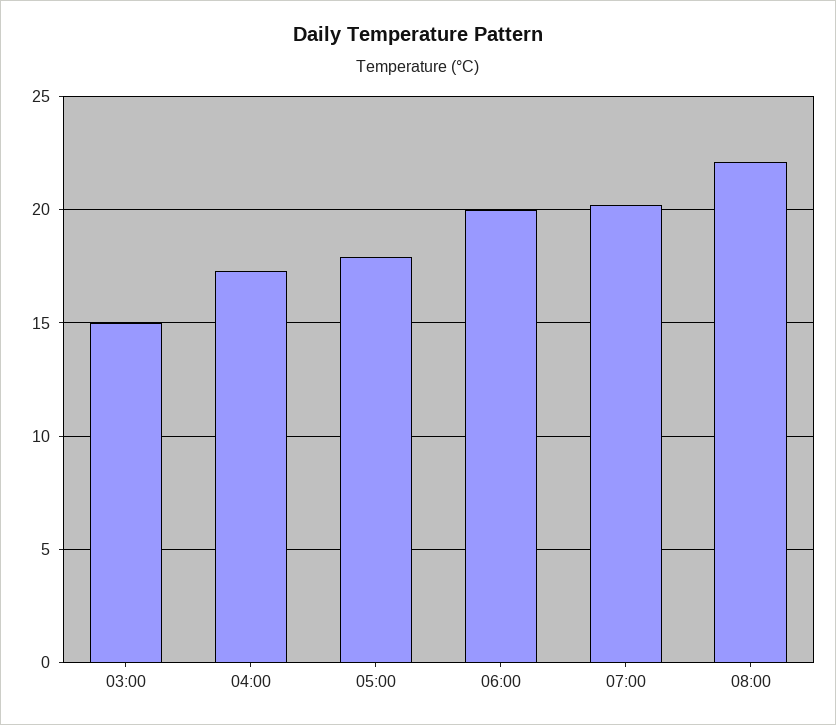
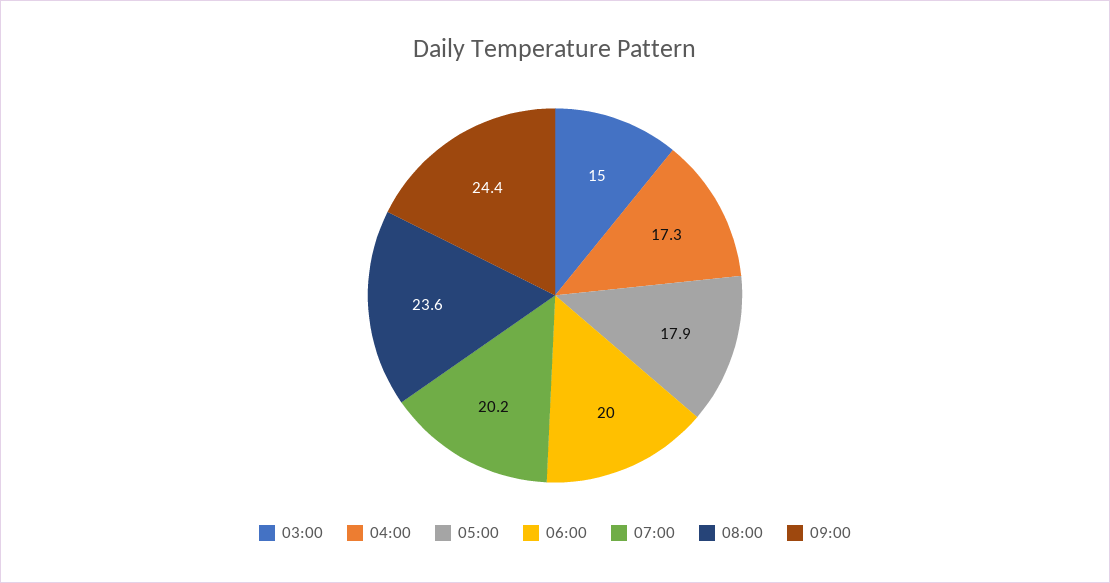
08:00: 22 -> 23.6
09:00: none -> 24.4

